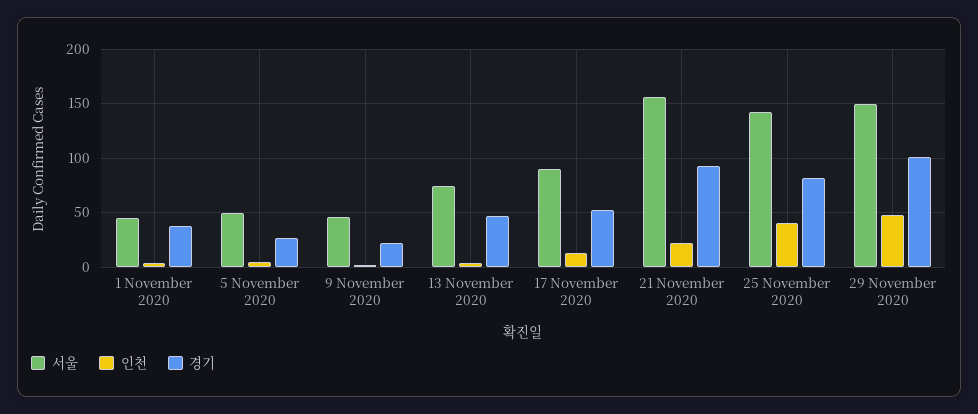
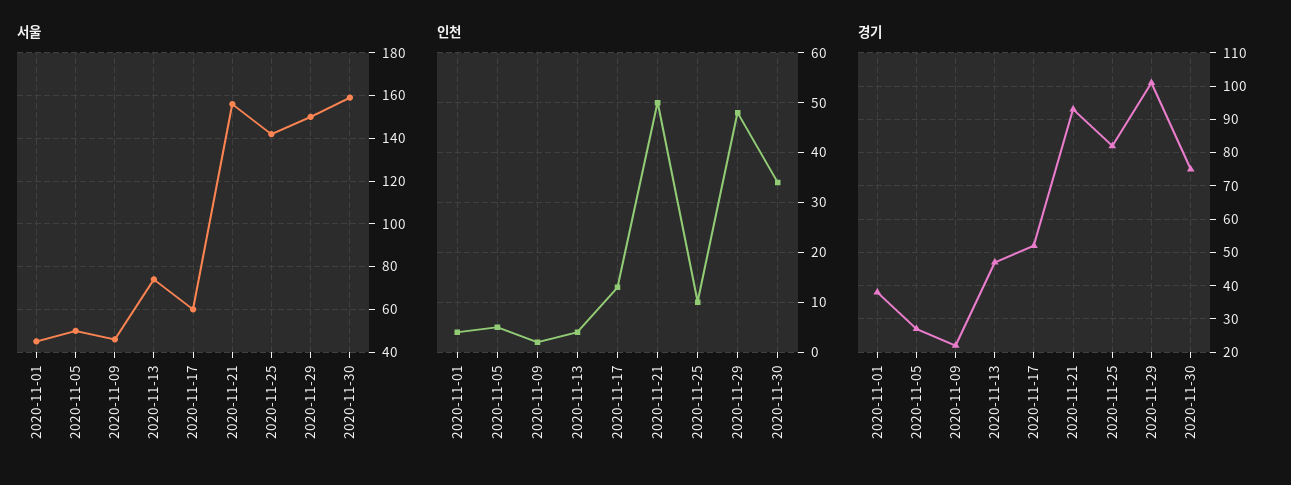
서울, 17 November 2020: 90 -> 60
인천, 21 November 2020: 20 -> 50
인천, 25 November 2020: 40 -> 10
서울, 2020-11-30: none -> 160
인천, 2020-11-30: none -> 35
경기, 2020-11-30: none -> 75

